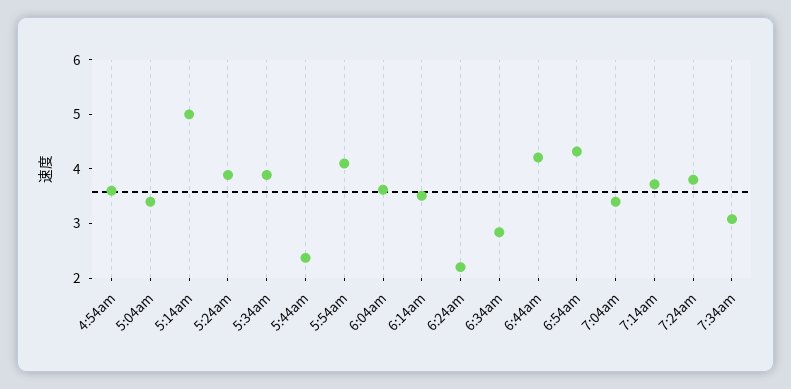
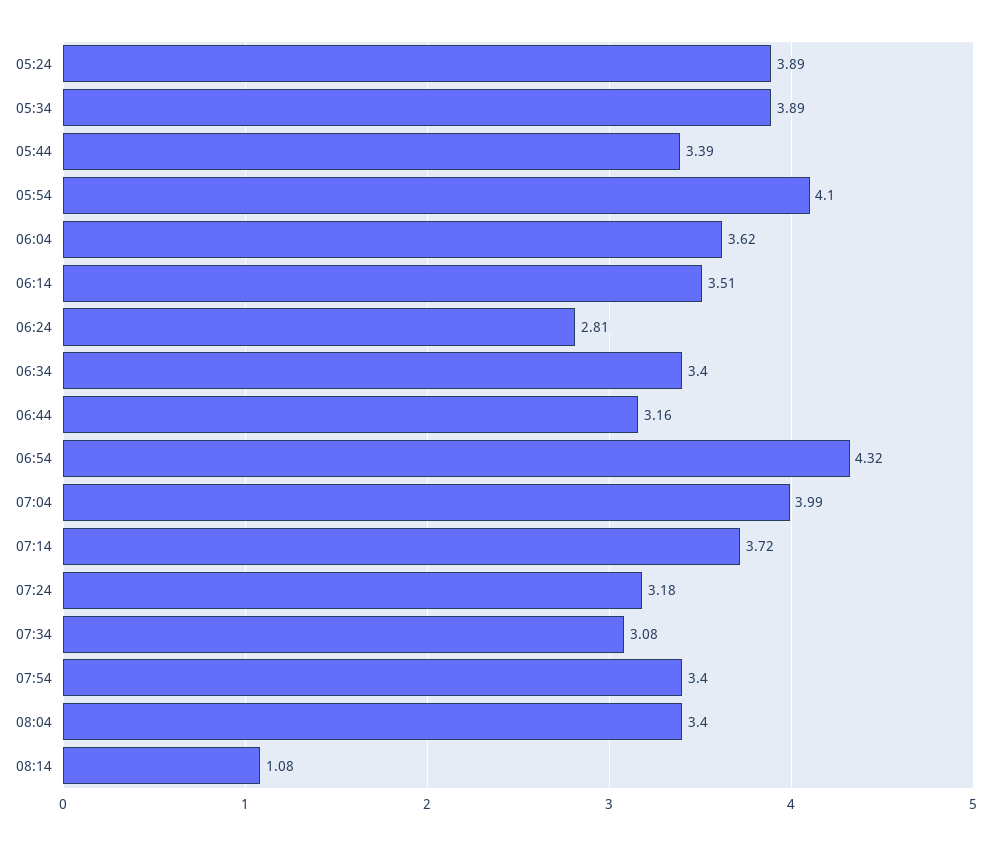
4:54am: 3.6 -> none
5:04am: 3.4 -> none
5:14am: 5 -> none
5:44am: 2.4 -> 3.39
6:24am: 2.2 -> 2.81
6:34am: 2.8 -> 3.4
6:44am: 4.2 -> 3.16
7:04am: 3.4 -> 3.99
7:24am: 3.8 -> 3.18
07:54: none -> 3.4
08:04: none -> 3.4
08:14: none -> 1.08

